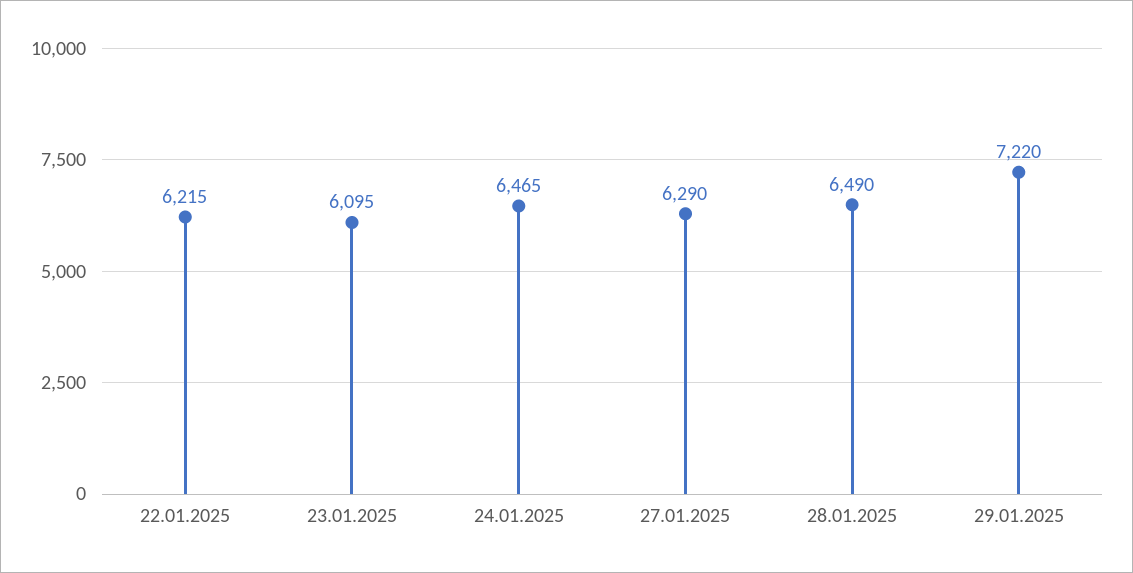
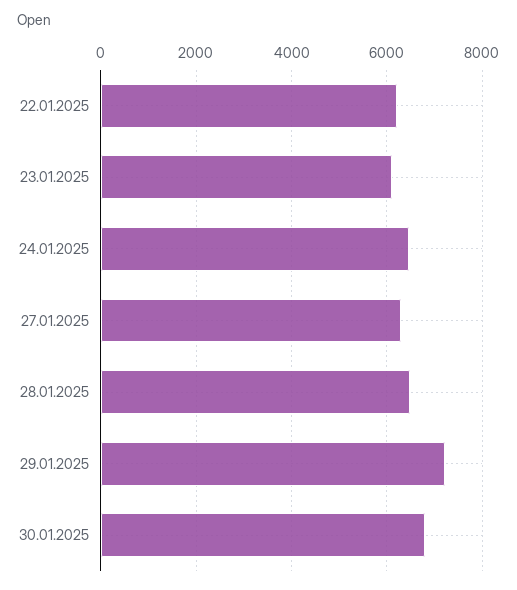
30.01.2025: none -> 6800

